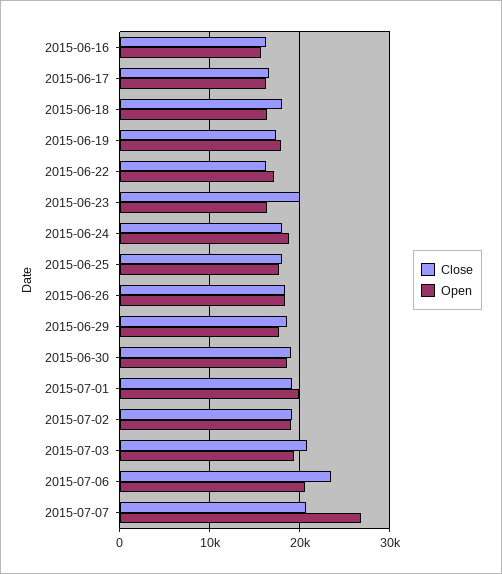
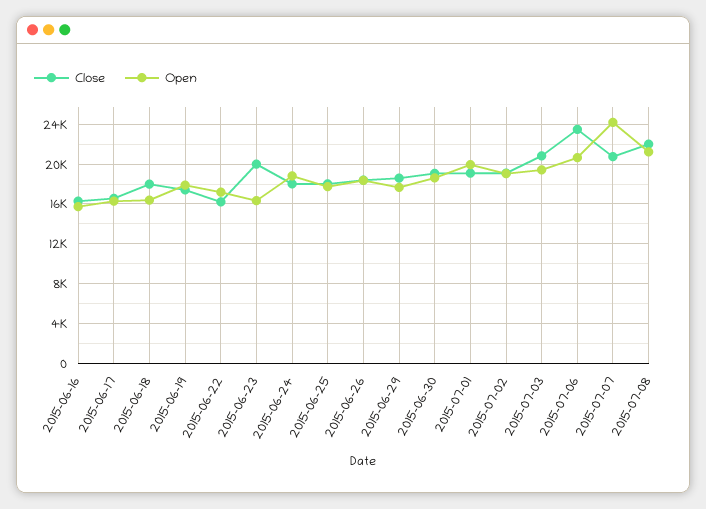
Open, 2015-07-07: 27000 -> 24000
Close, 2015-07-08: none -> 22000
Open, 2015-07-08: none -> 21000

